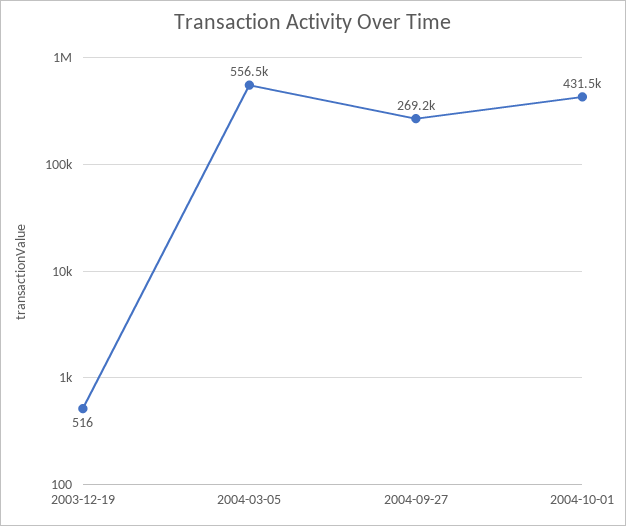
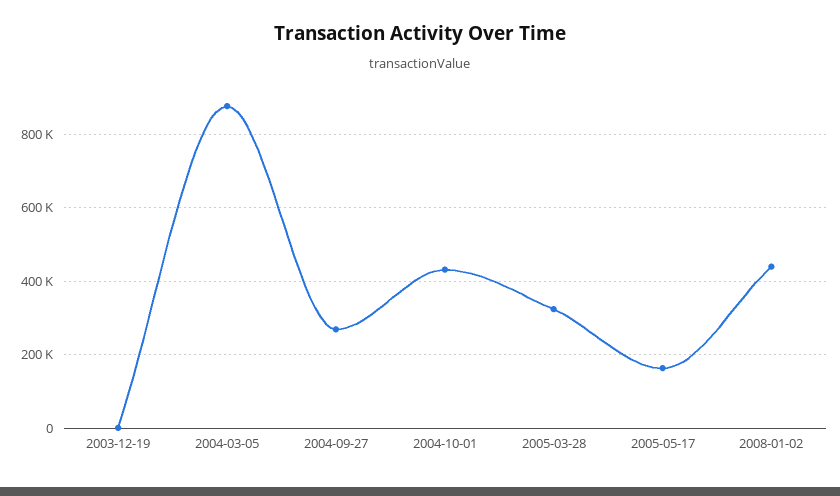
2004-03-05: 556500 -> 880000
2005-03-28: none -> 320000
2005-05-17: none -> 160000
2008-01-02: none -> 440000

